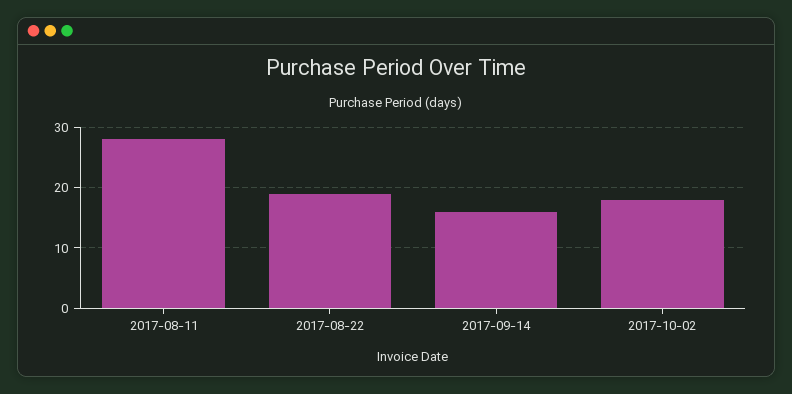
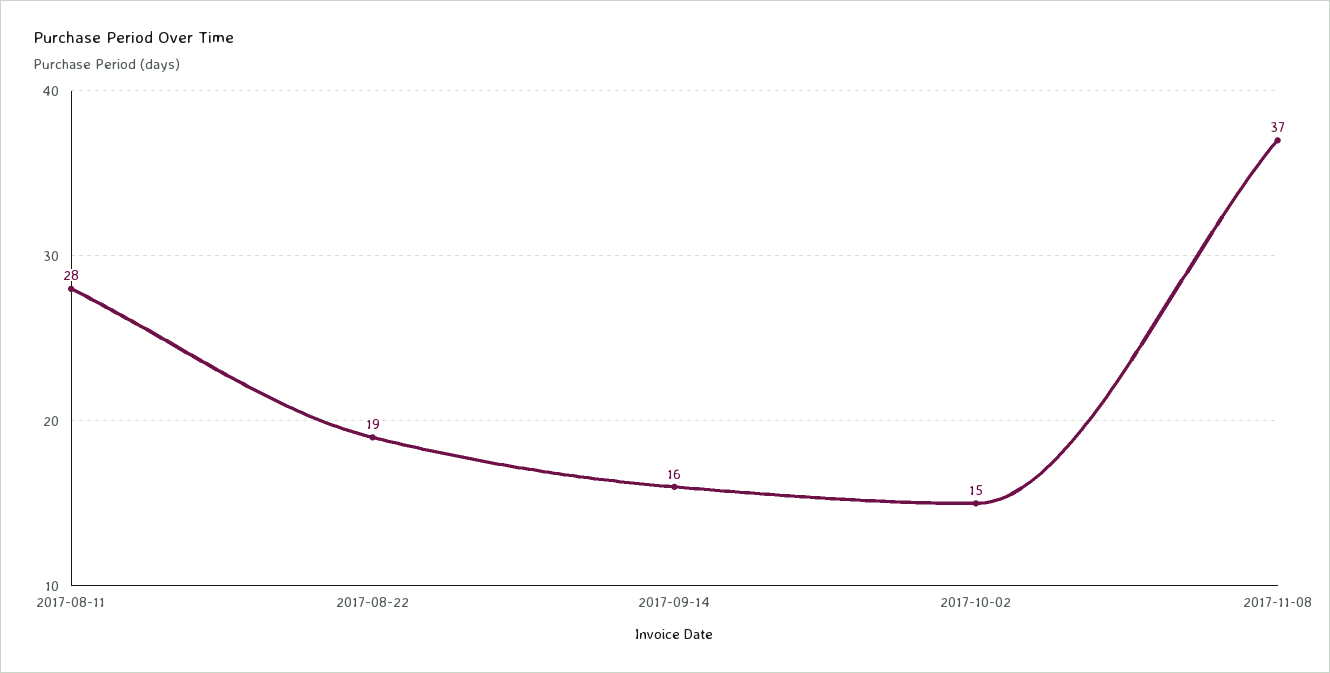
2017-10-02: 18 -> 15
2017-11-08: none -> 37

